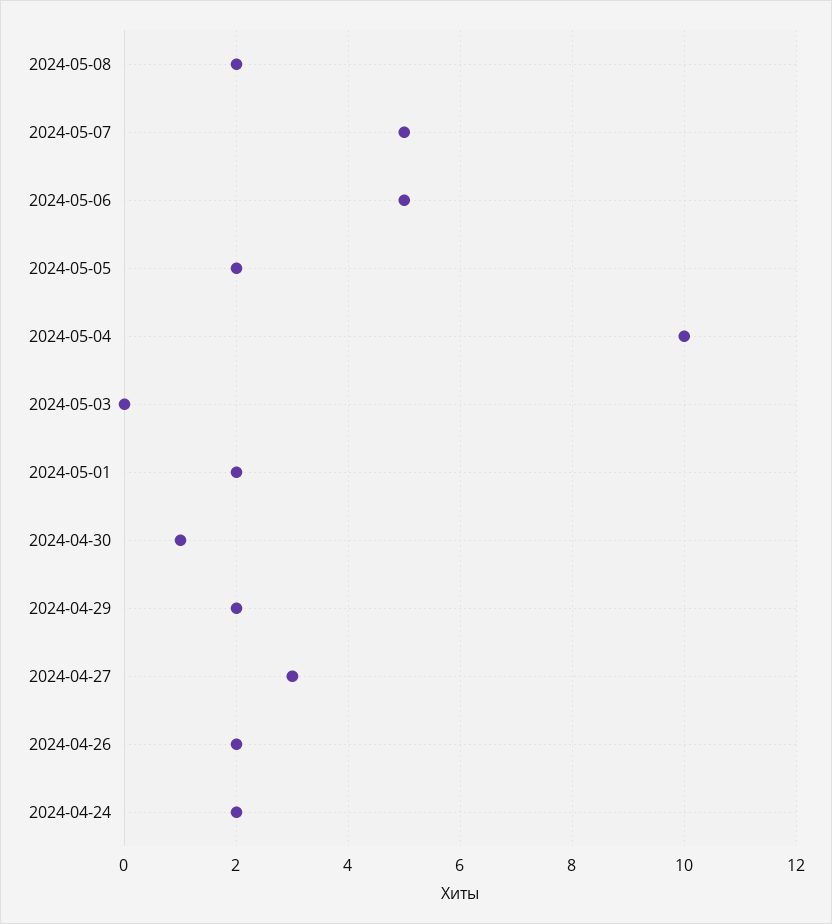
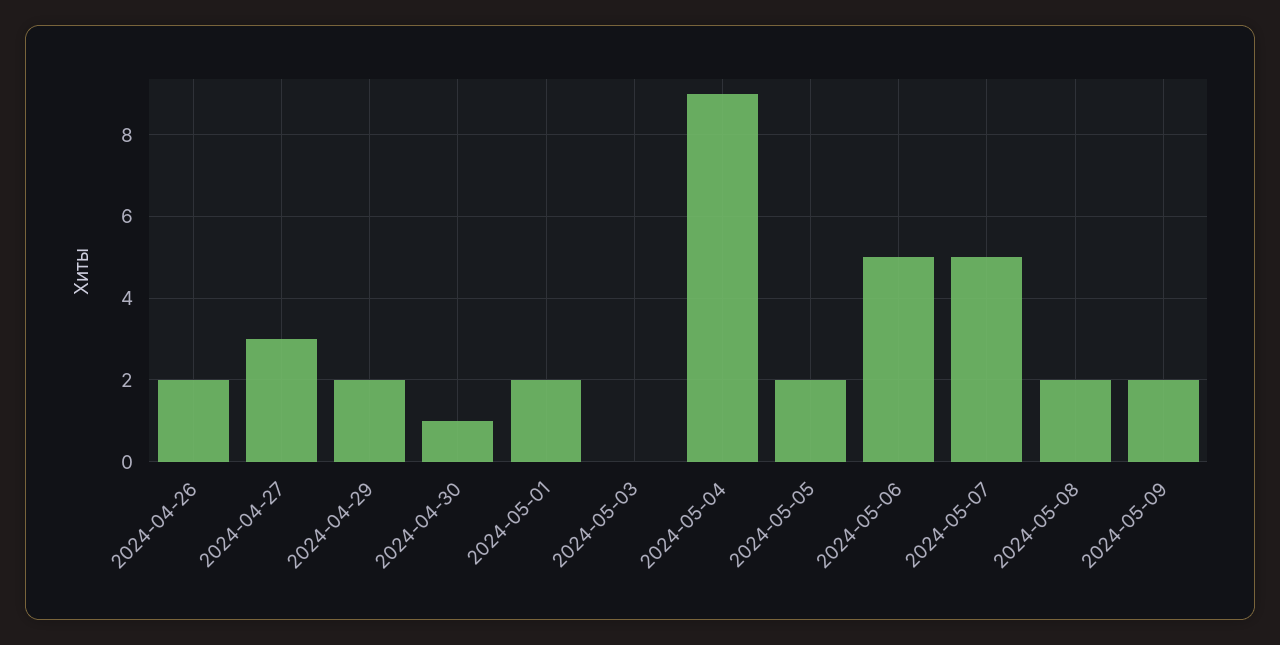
2024-05-04: 10 -> 9
2024-04-24: 2 -> none
2024-05-09: none -> 2

